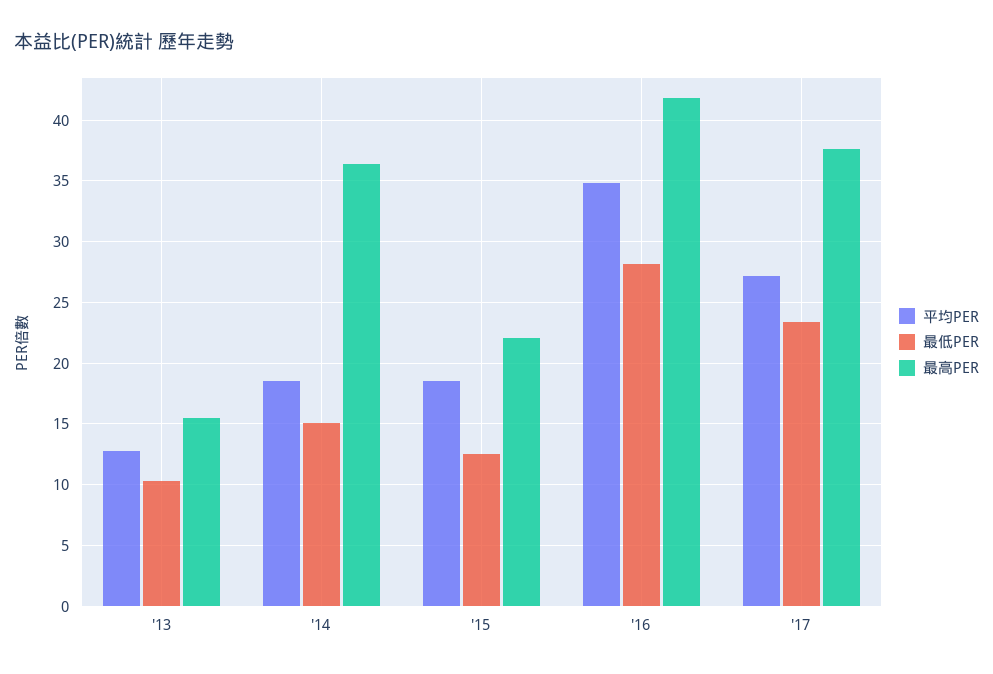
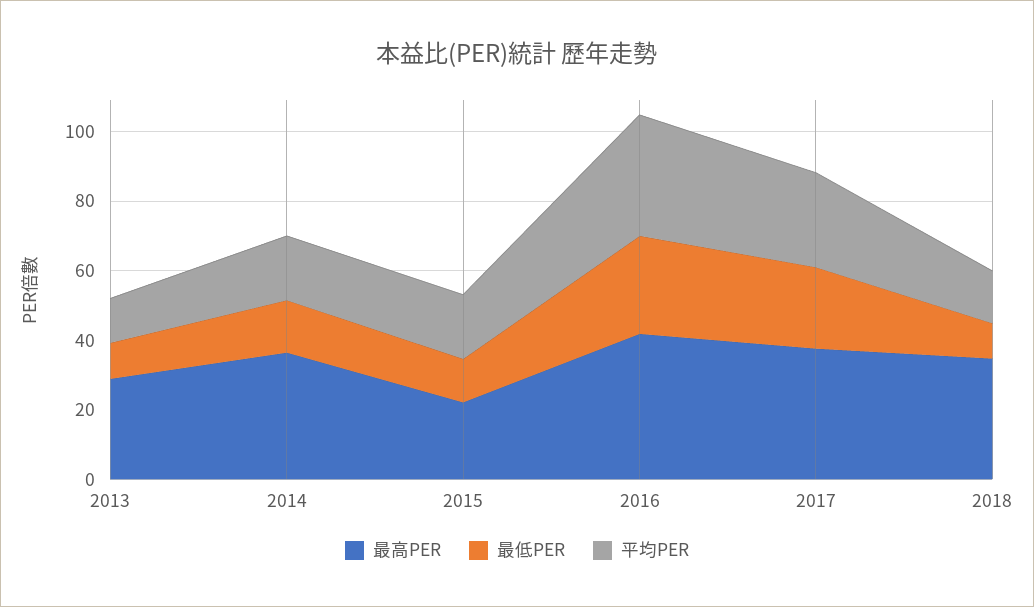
最高PER, '13: 15.5 -> 30
最高PER, 2018: none -> 35
最低PER, 2018: none -> 10
平均PER, 2018: none -> 15

